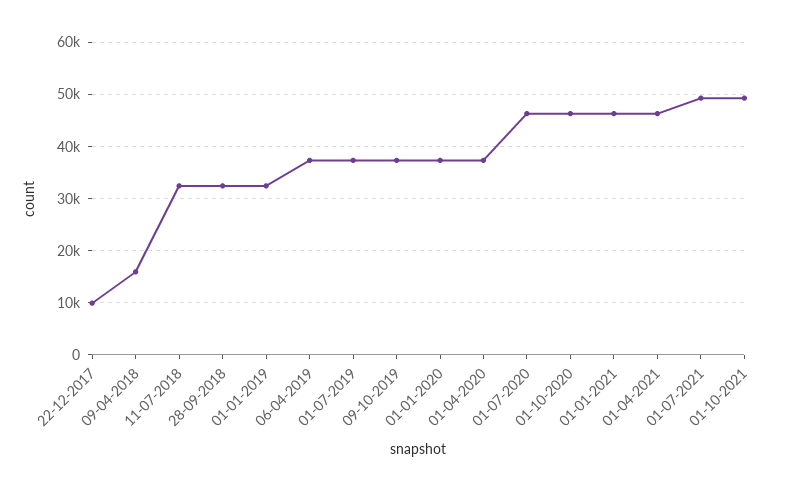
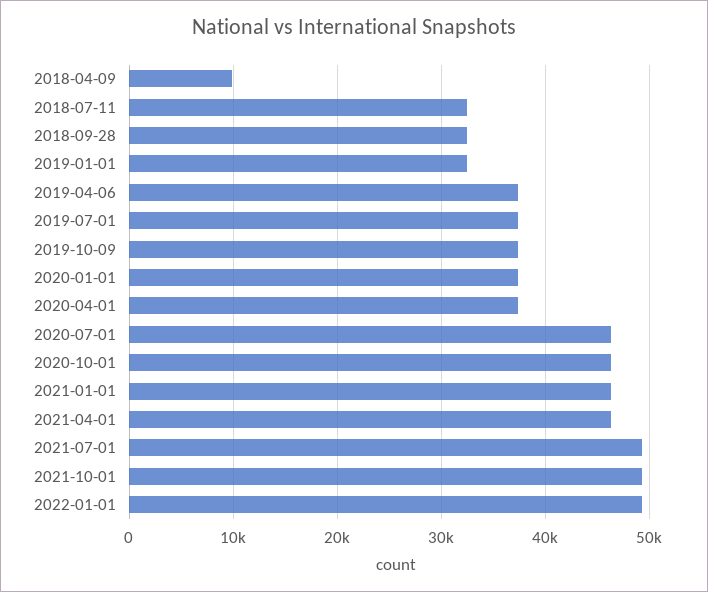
22-12-2017: 10000 -> none
09-04-2018: 16000 -> 10000
2022-01-01: none -> 49000

